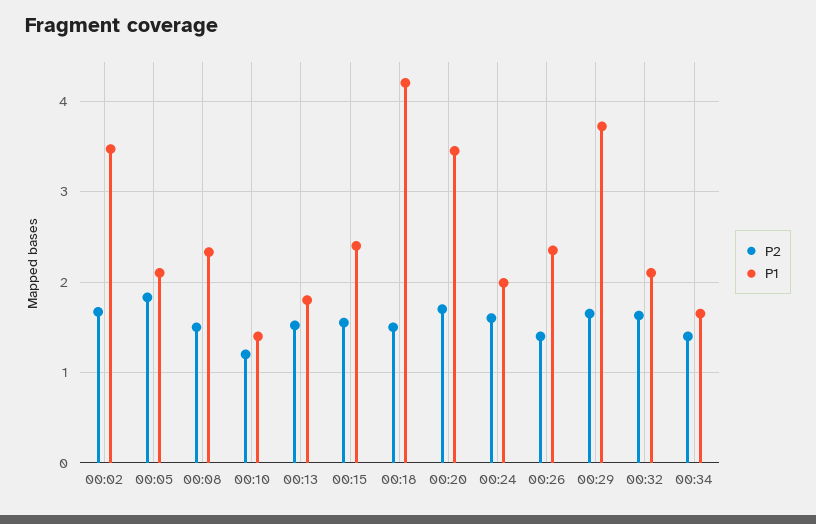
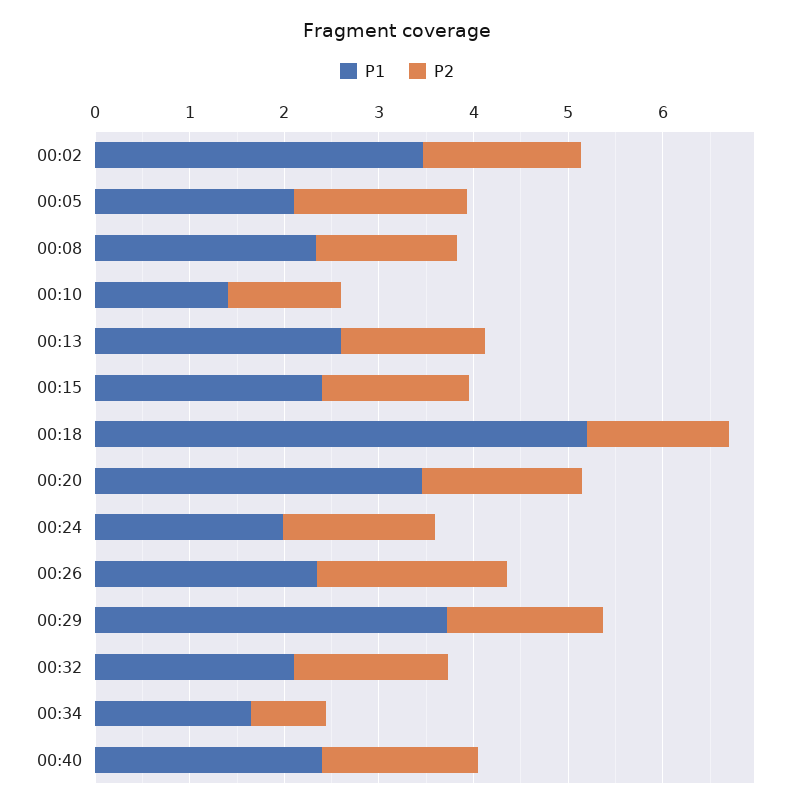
P1, 00:13: 1.8 -> 2.6
P1, 00:18: 4.2 -> 5.2
P2, 00:26: 1.4 -> 2
P2, 00:34: 1.4 -> 0.8
P1, 00:40: none -> 2.4
P2, 00:40: none -> 1.6

